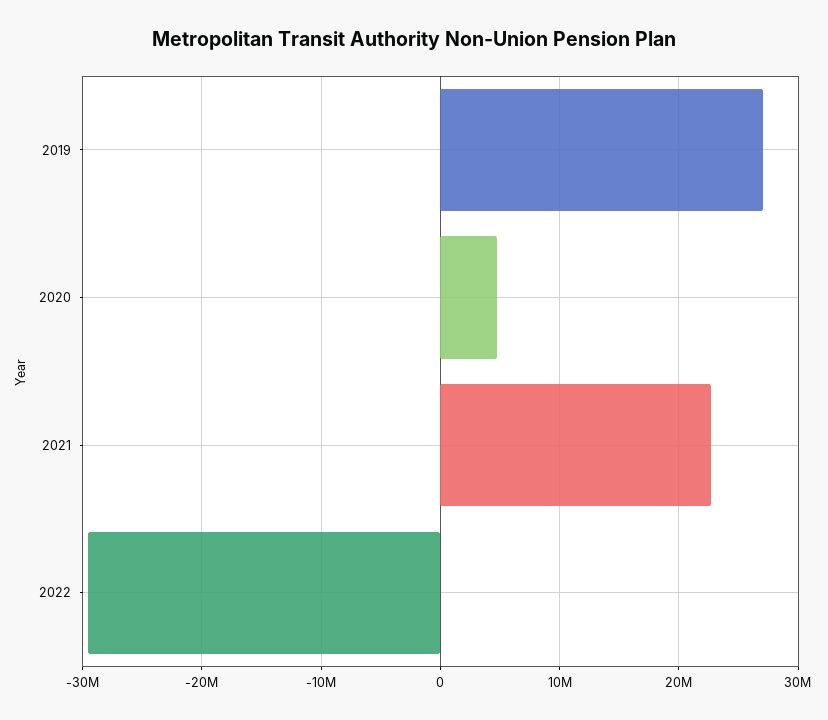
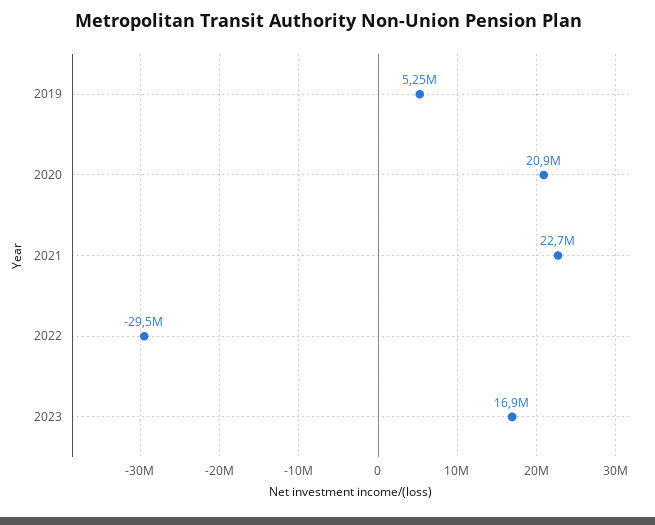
2019: 27000000 -> 5250000
2020: 5000000 -> 20900000
2023: none -> 16900000

